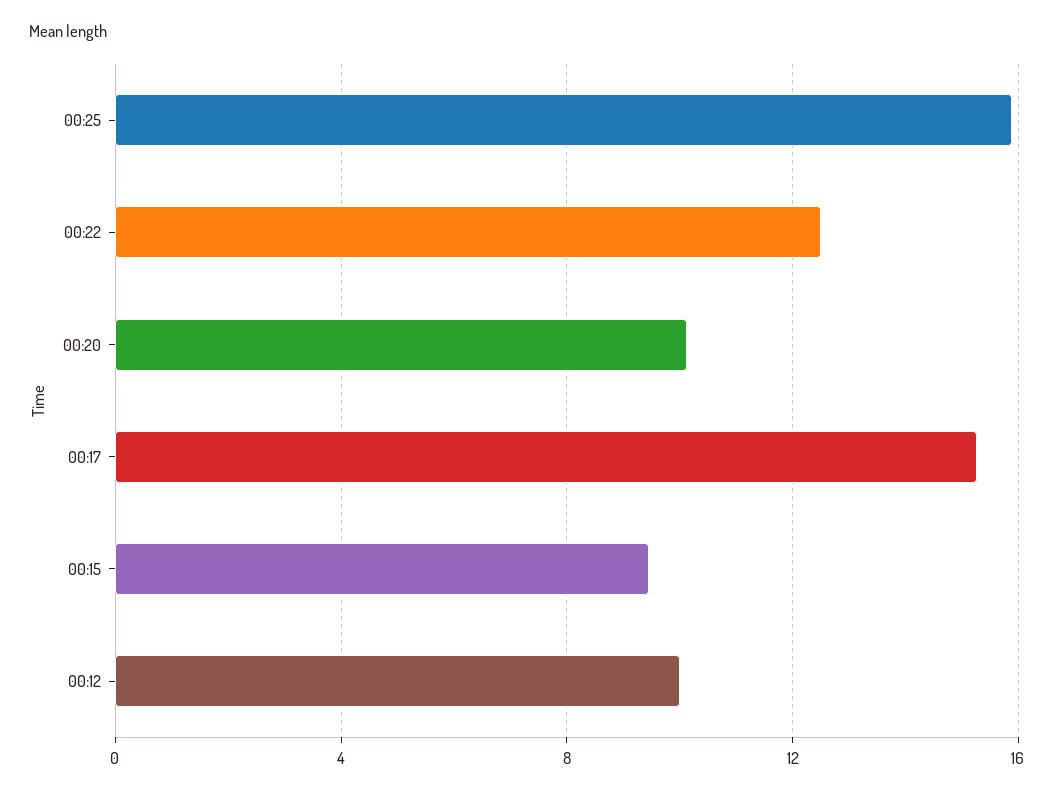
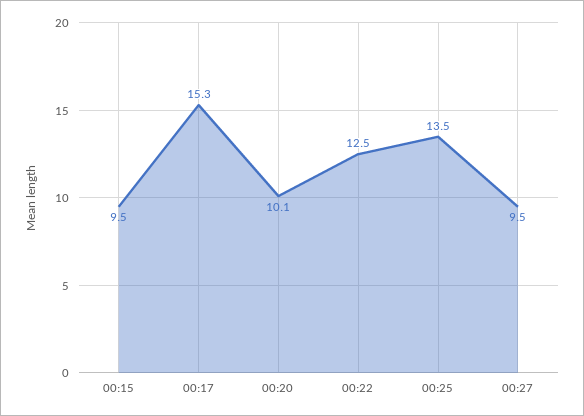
00:25: 16 -> 13.5
00:12: 10 -> none
00:27: none -> 9.5

